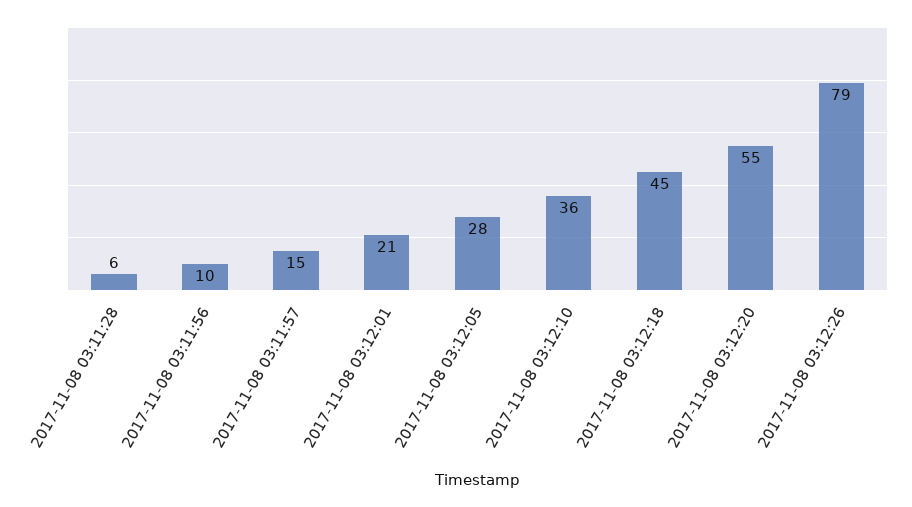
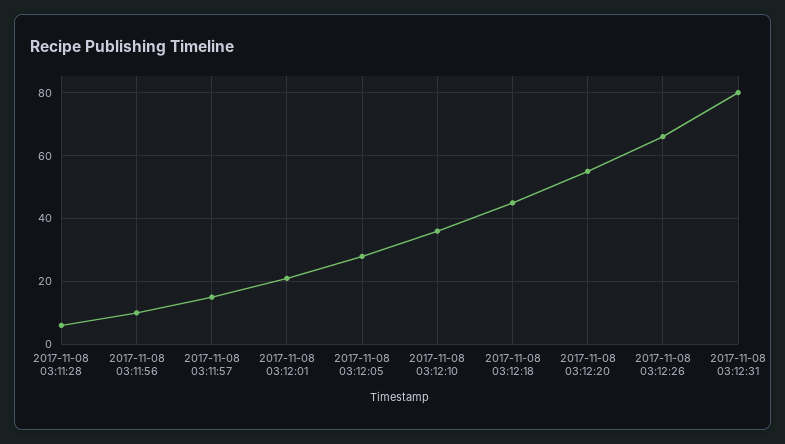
2017-11-08 03:12:26: 79 -> 65
2017-11-08 03:12:31: none -> 80

